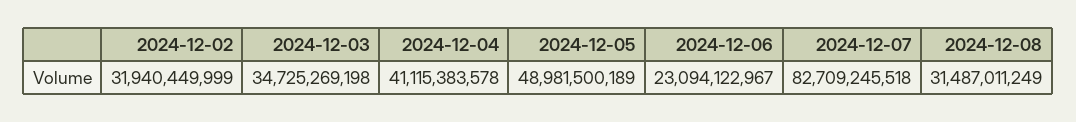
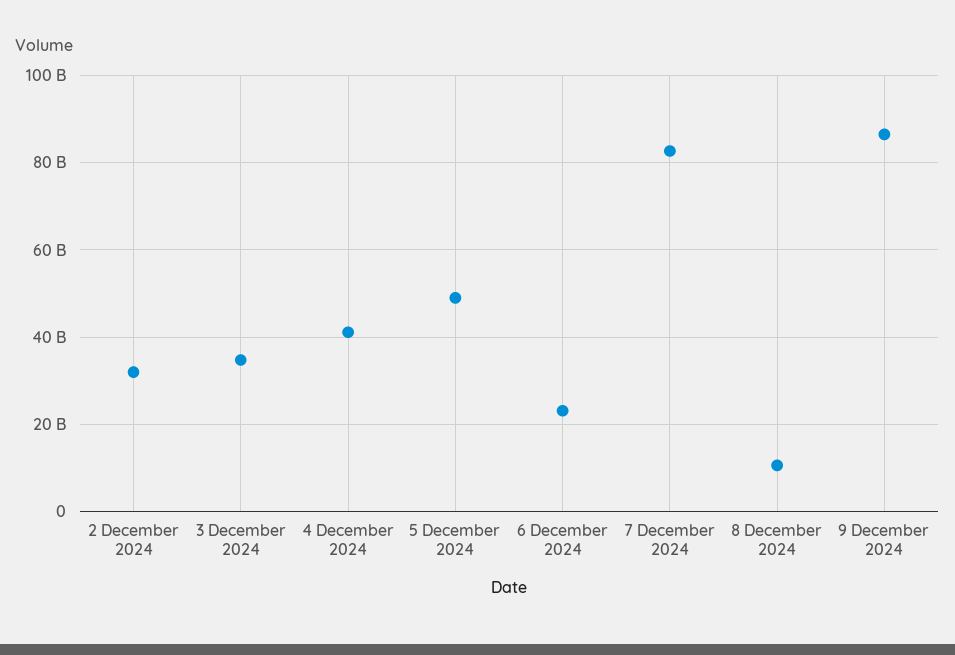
2024-12-08: 31487011249 -> 10000000000
9 December 2024: none -> 86000000000

